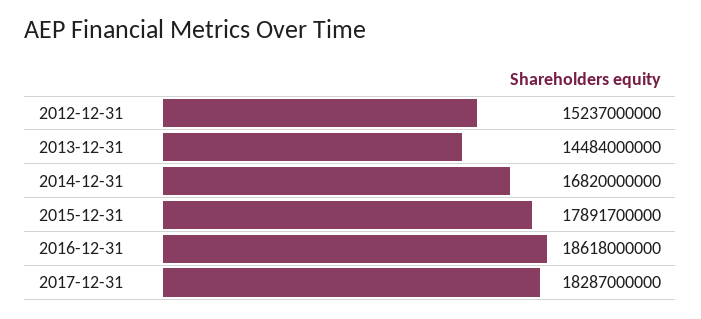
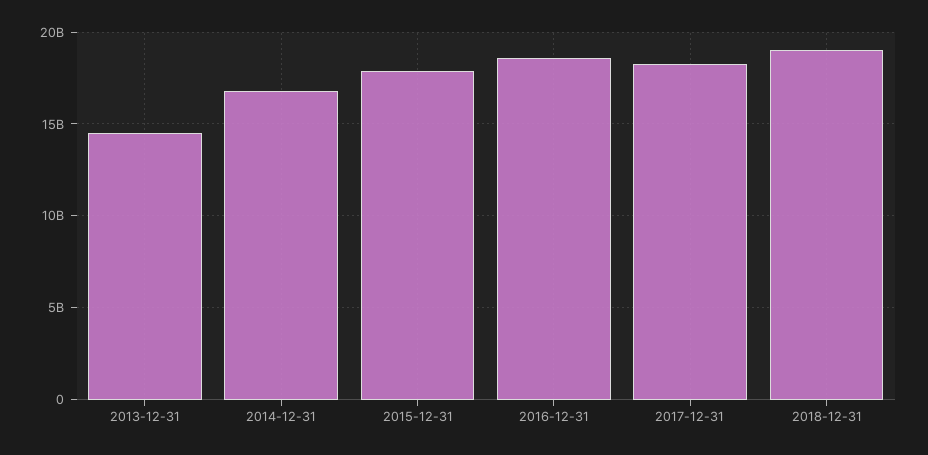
2012-12-31: 15237000000 -> none
2018-12-31: none -> 19000000000

